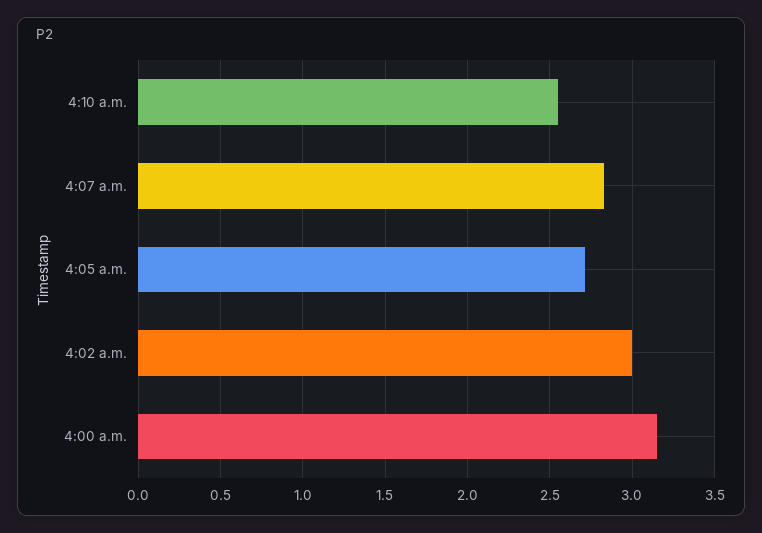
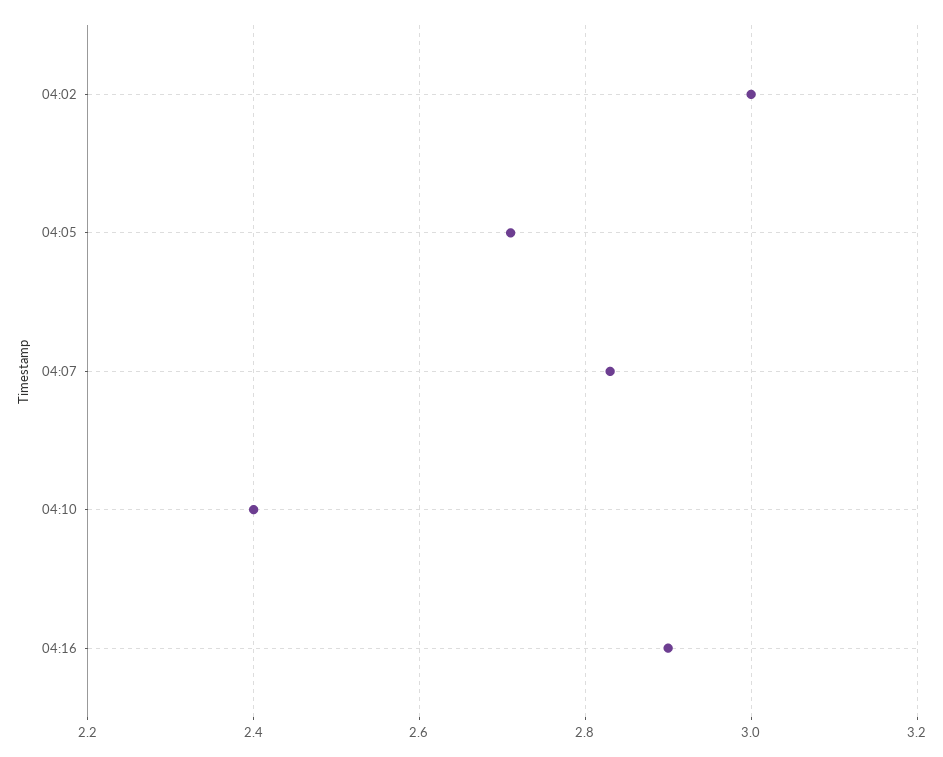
4:10 a.m.: 2.55 -> 2.4
4:00 a.m.: 3.15 -> none
04:16: none -> 2.9

